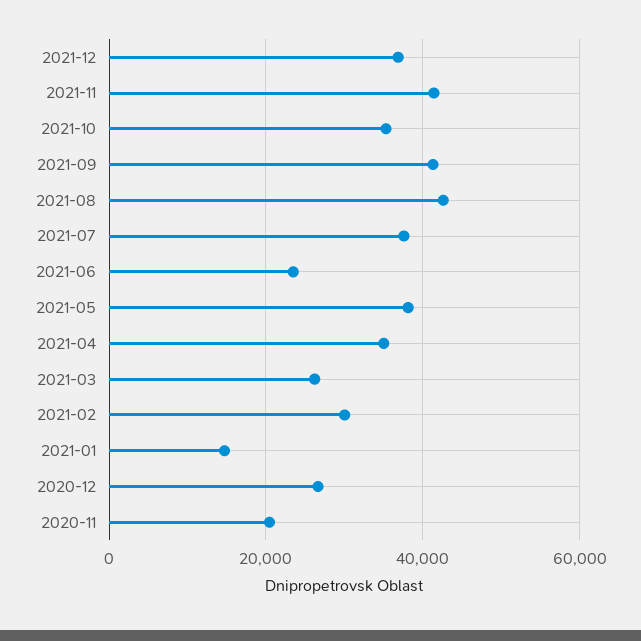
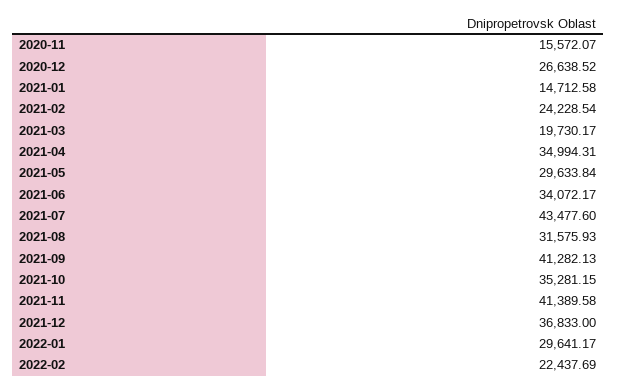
2021-08: 42000 -> 31575.93
2021-07: 38000 -> 43477.6
2021-06: 24000 -> 34072.17
2021-05: 38000 -> 29633.84
2021-03: 26000 -> 19730.17
2021-02: 30000 -> 24228.54
2020-11: 20000 -> 15572.07
2022-01: none -> 29641.17
2022-02: none -> 22437.69

